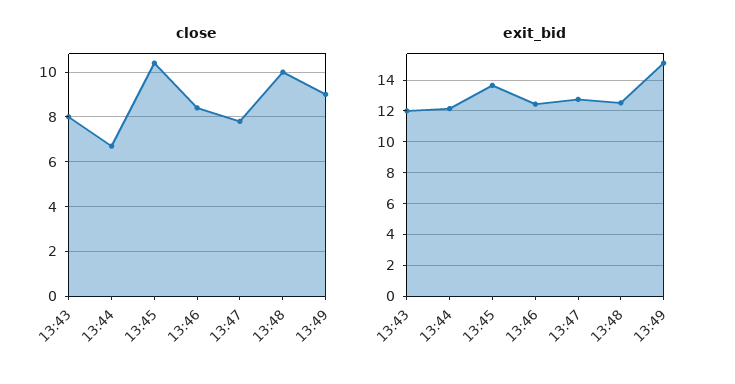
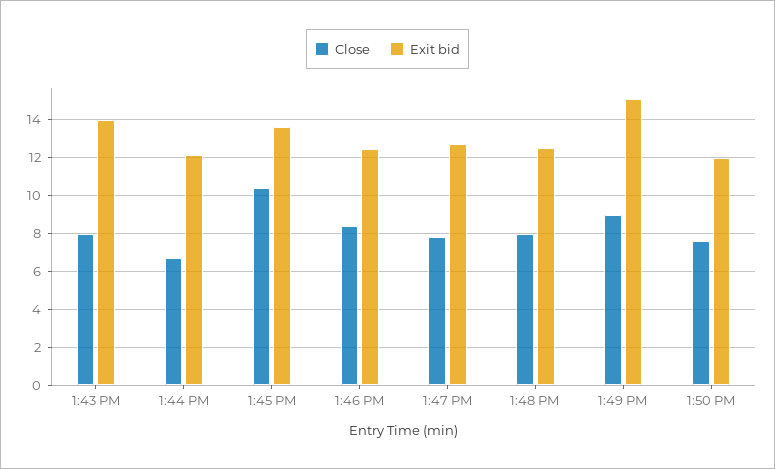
close, 13:48: 10 -> 8
exit_bid, 13:43: 12 -> 14
close, 1:50 PM: none -> 7.5
exit_bid, 1:50 PM: none -> 12

